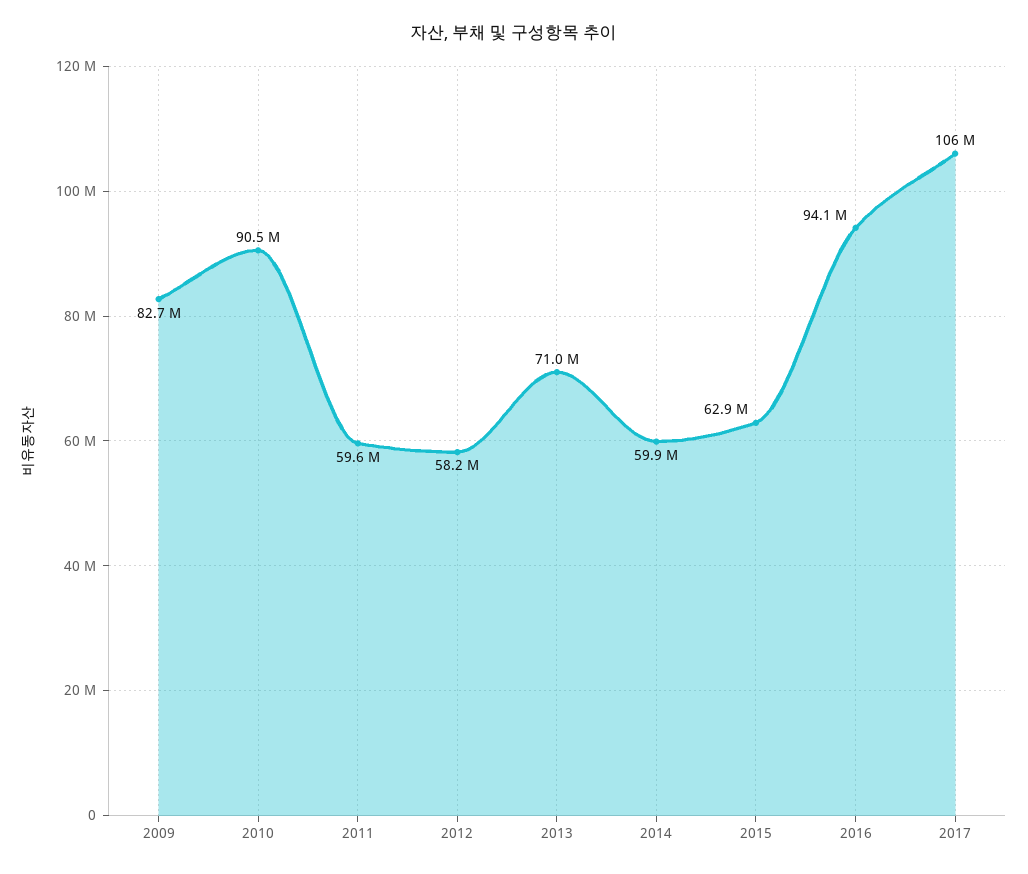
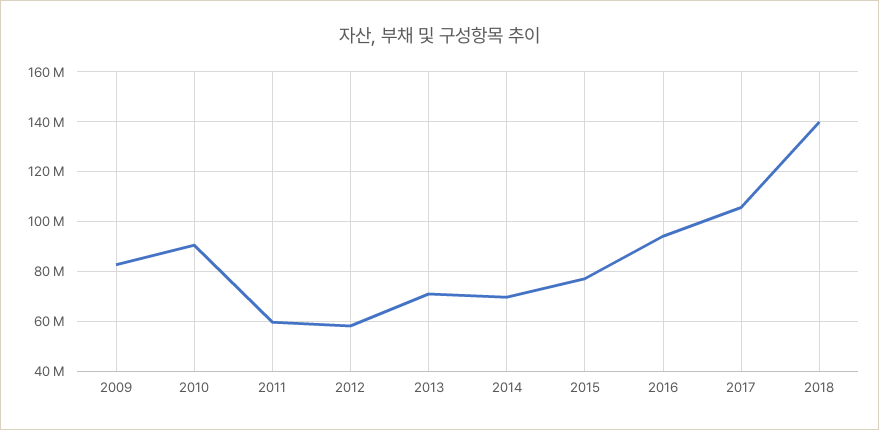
2014: 59900000 -> 70000000
2015: 62900000 -> 77500000
2018: none -> 140000000

